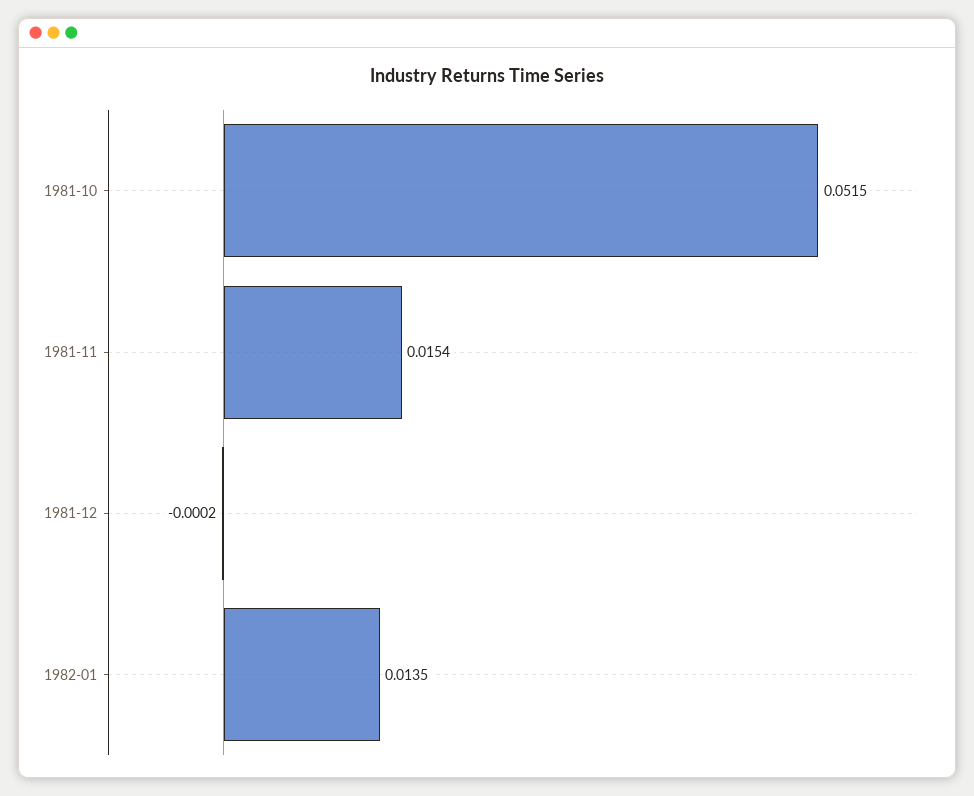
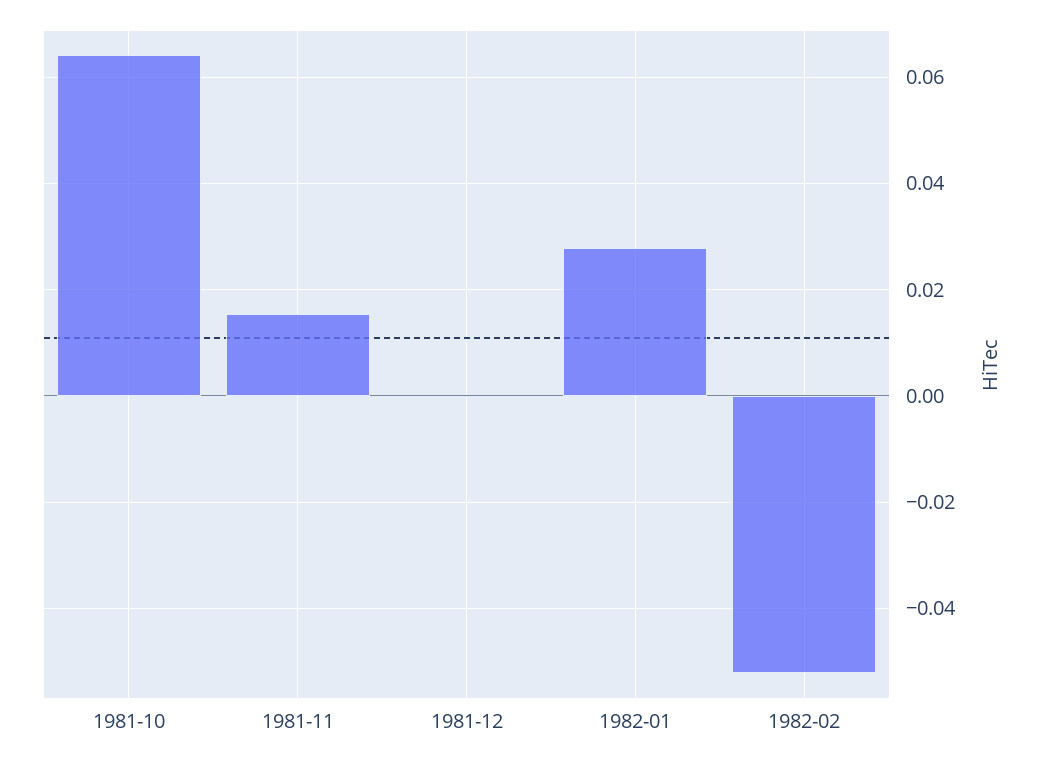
1981-10: 0.0515 -> 0.064
1982-01: 0.0135 -> 0.028
1982-02: none -> -0.052

